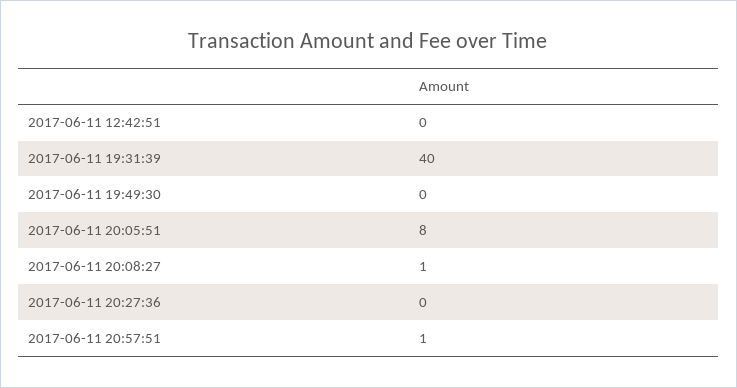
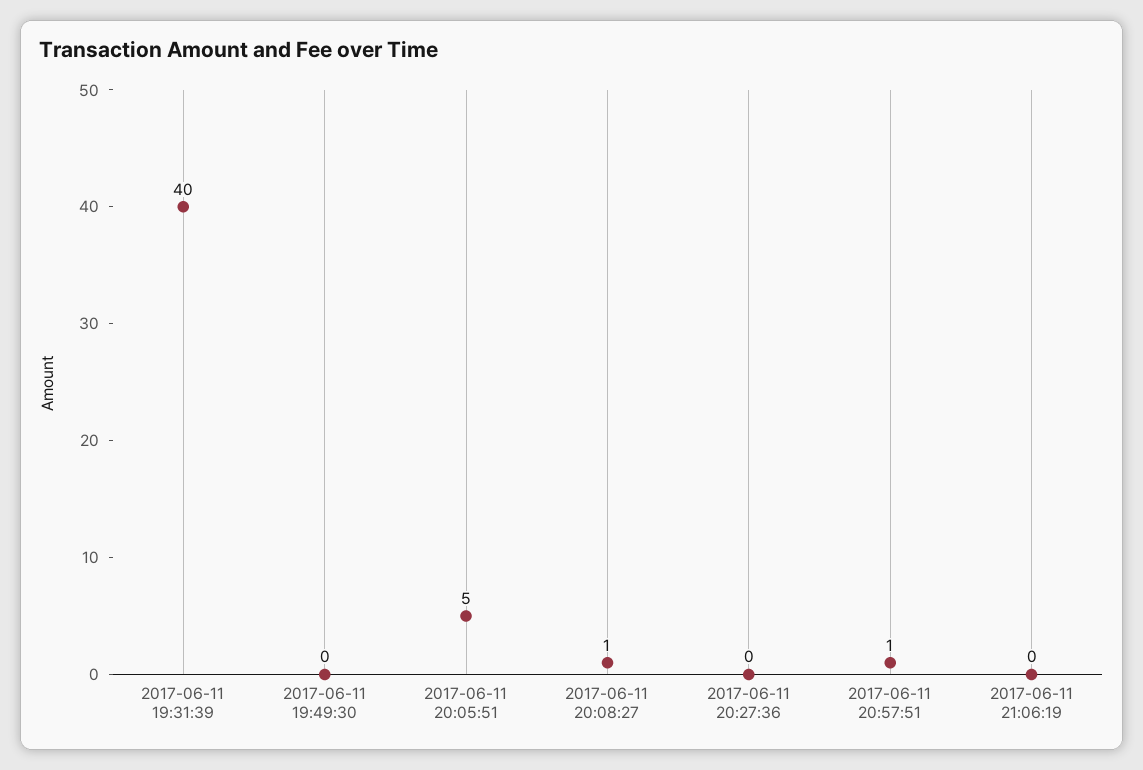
2017-06-11 12:42:51: 0 -> none
2017-06-11 20:05:51: 8 -> 5
2017-06-11 21:06:19: none -> 0

